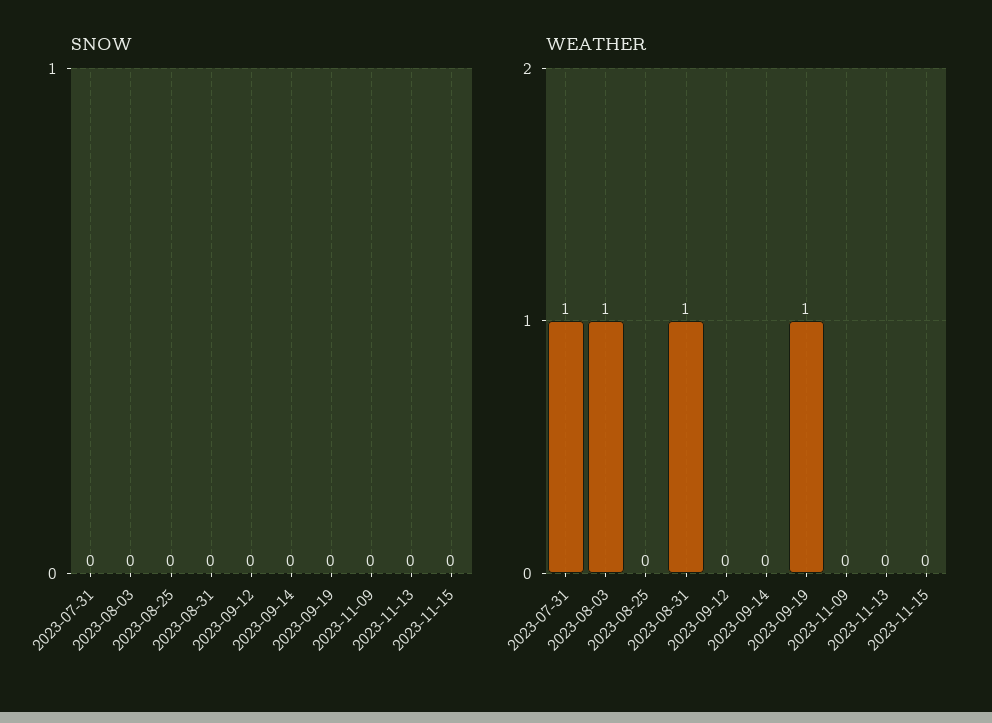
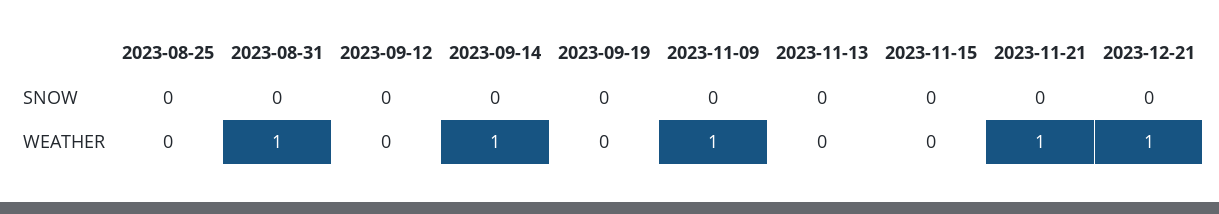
SNOW, 2023-07-31: 0 -> none
SNOW, 2023-08-03: 0 -> none
WEATHER, 2023-07-31: 1 -> none
WEATHER, 2023-08-03: 1 -> none
WEATHER, 2023-09-14: 0 -> 1
WEATHER, 2023-09-19: 1 -> 0
WEATHER, 2023-11-09: 0 -> 1
SNOW, 2023-11-21: none -> 0
SNOW, 2023-12-21: none -> 0
WEATHER, 2023-11-21: none -> 1
WEATHER, 2023-12-21: none -> 1

